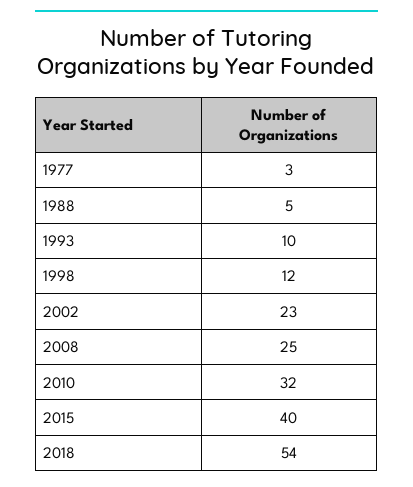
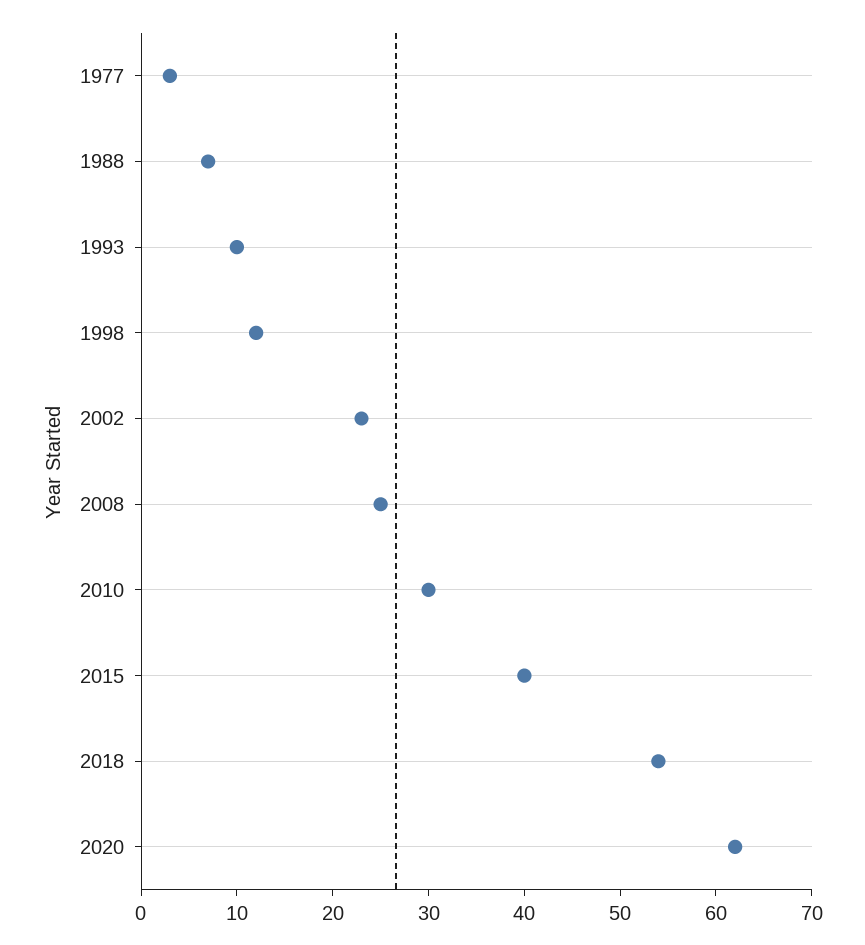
1988: 5 -> 7
2010: 32 -> 30
2020: none -> 62

